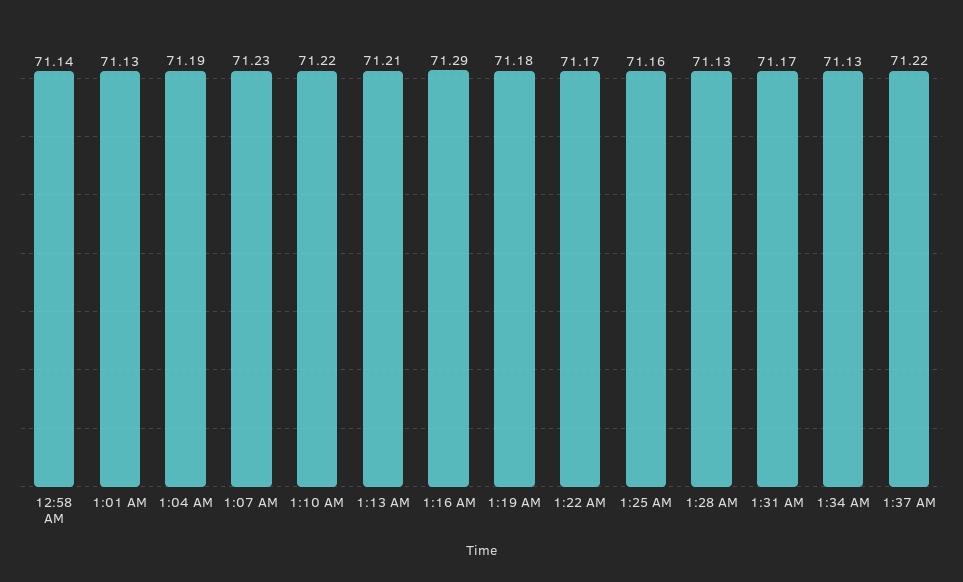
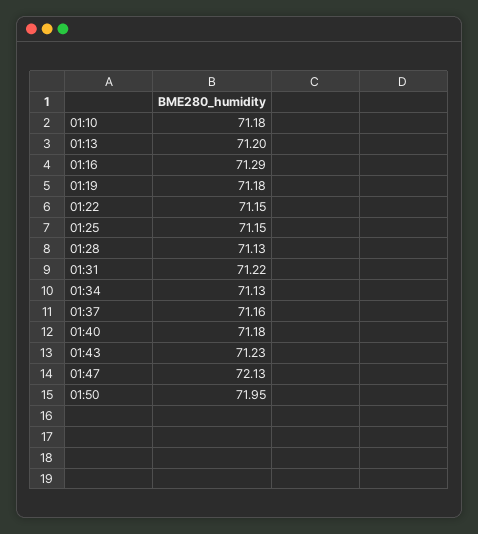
12:58 AM: 71.14 -> none
1:01 AM: 71.13 -> none
1:04 AM: 71.19 -> none
1:07 AM: 71.23 -> none
1:10 AM: 71.22 -> 71.18
1:13 AM: 71.21 -> 71.2
1:22 AM: 71.17 -> 71.15
1:25 AM: 71.16 -> 71.15
1:31 AM: 71.17 -> 71.22
1:37 AM: 71.22 -> 71.16
01:40: none -> 71.18
01:43: none -> 71.23
01:47: none -> 72.13
01:50: none -> 71.95

